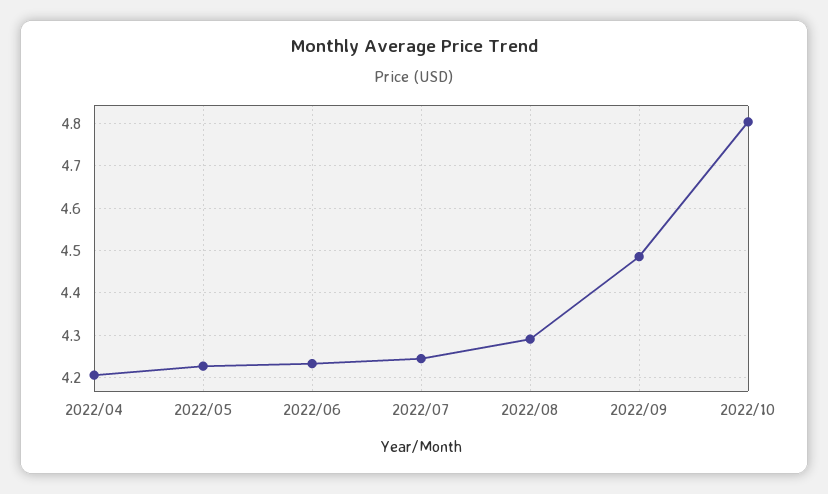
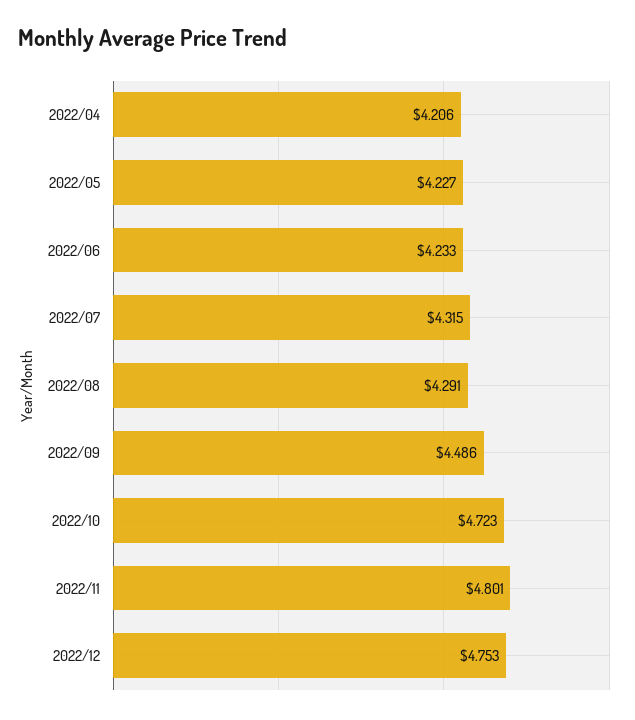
2022/07: 4.24 -> 4.315
2022/10: 4.8 -> 4.723
2022/11: none -> 4.801
2022/12: none -> 4.753

